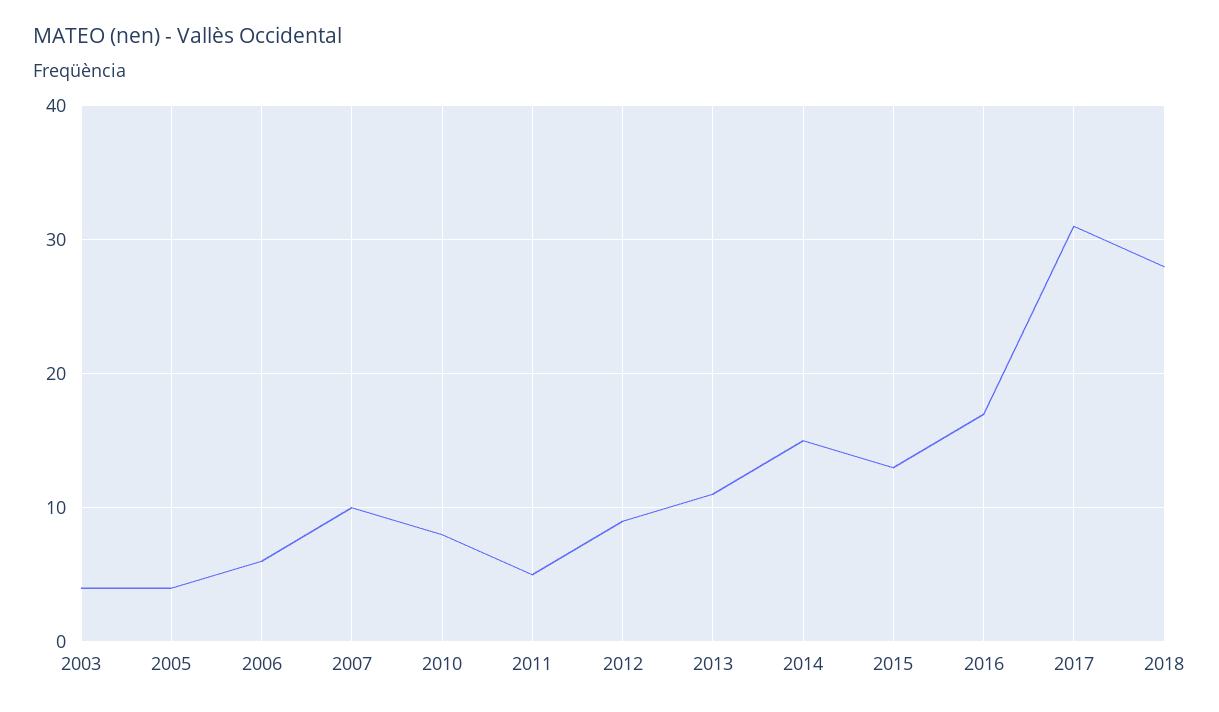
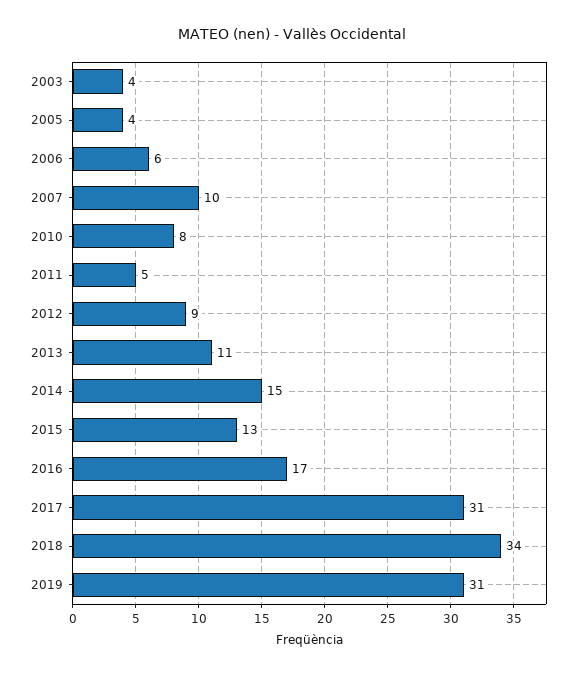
2018: 28 -> 34
2019: none -> 31

